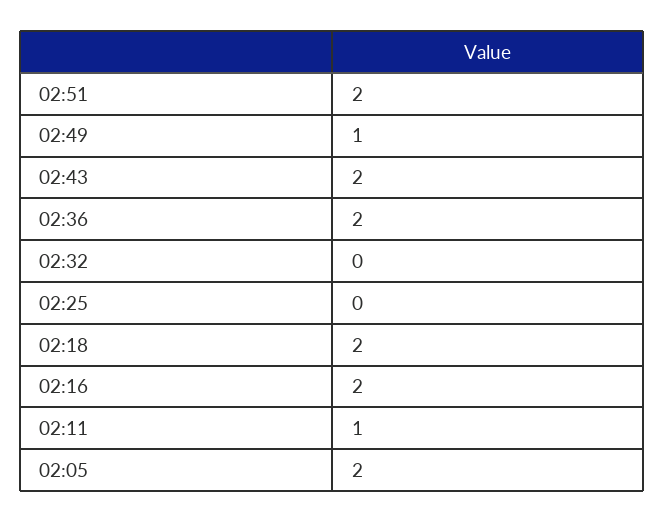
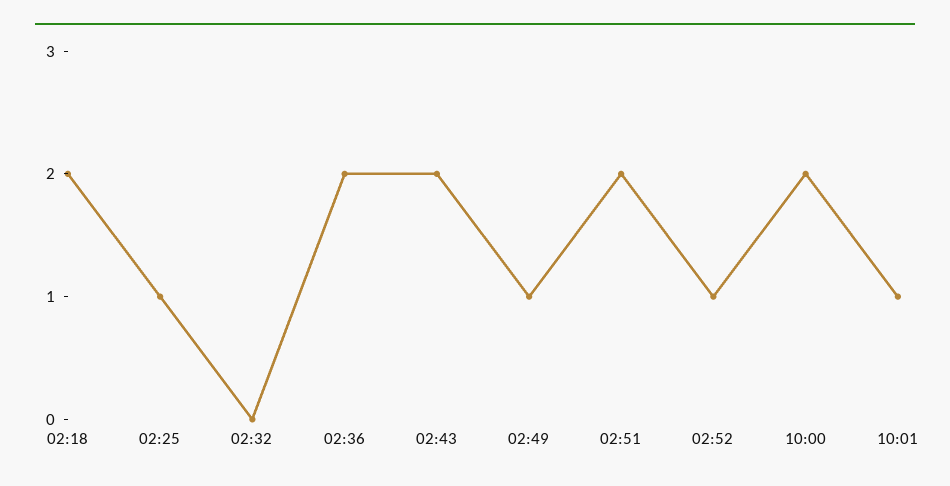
02:25: 0 -> 1
02:16: 2 -> none
02:11: 1 -> none
02:05: 2 -> none
02:52: none -> 1
10:00: none -> 2
10:01: none -> 1

